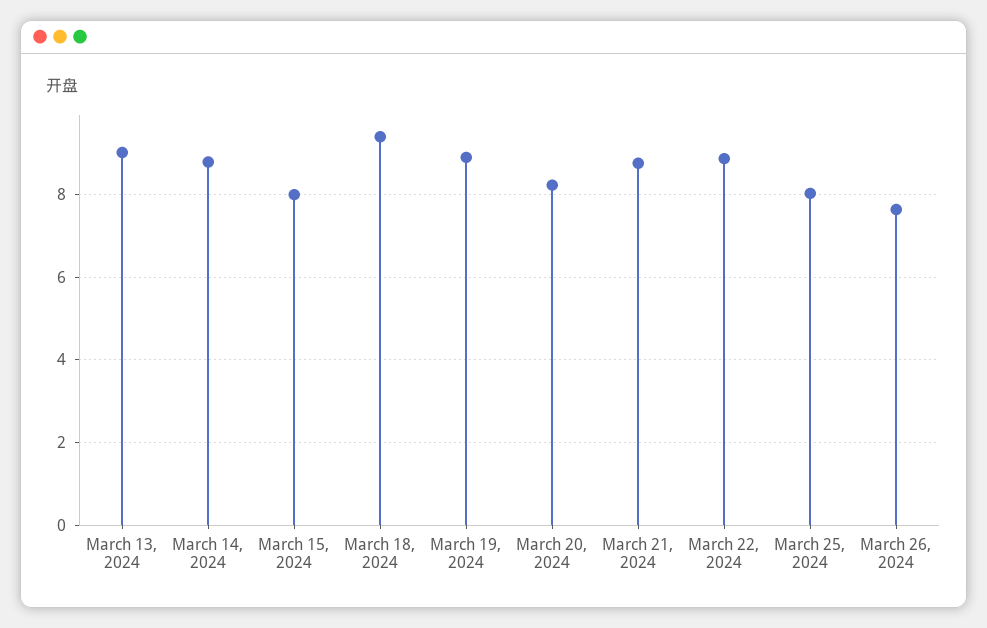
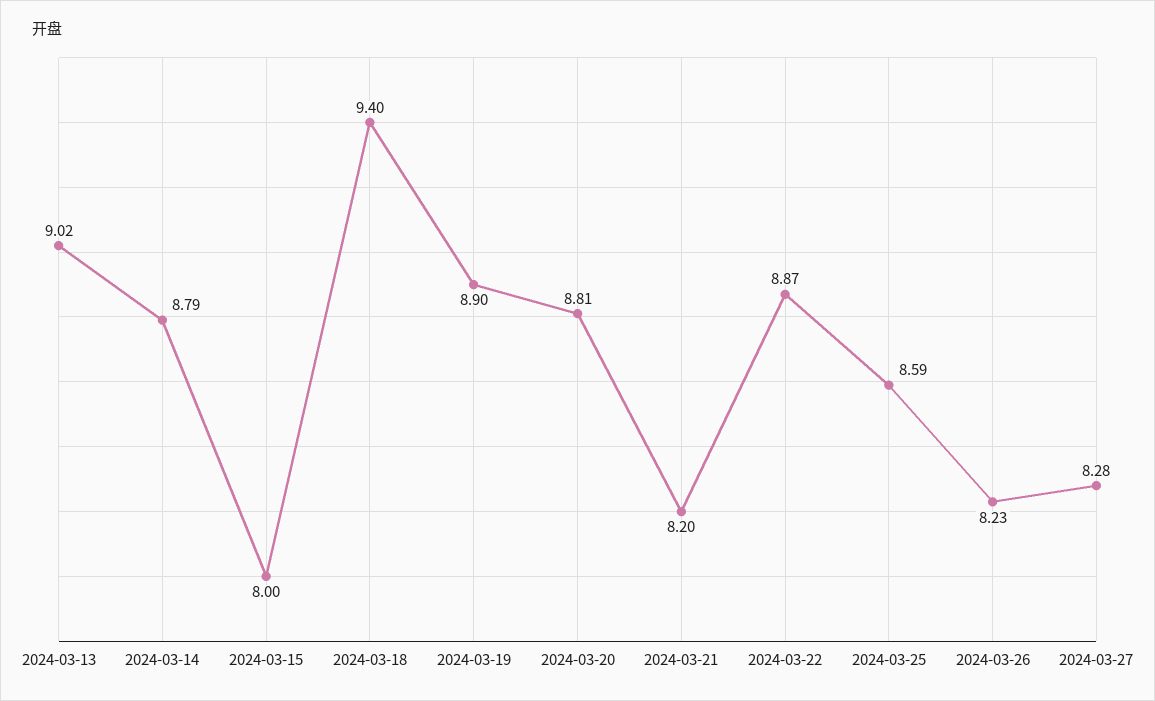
March 20, 2024: 8.2 -> 8.81
March 21, 2024: 8.8 -> 8.2
March 25, 2024: 8 -> 8.59
March 26, 2024: 7.6 -> 8.23
2024-03-27: none -> 8.28

